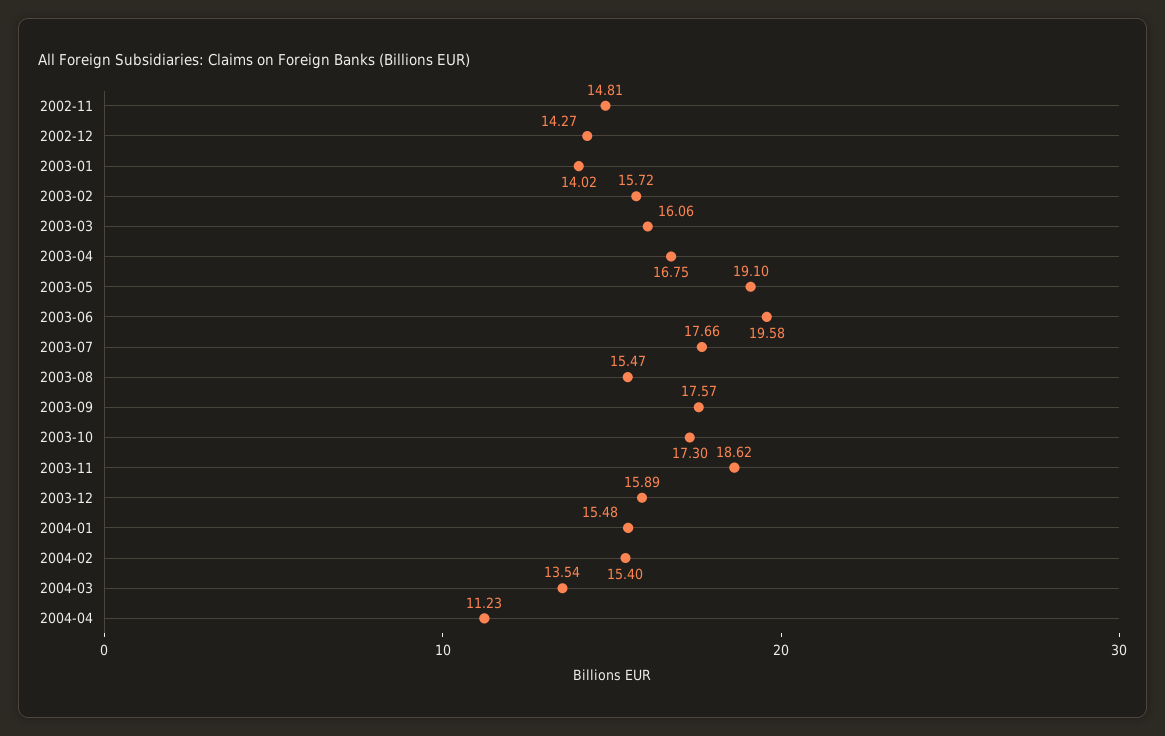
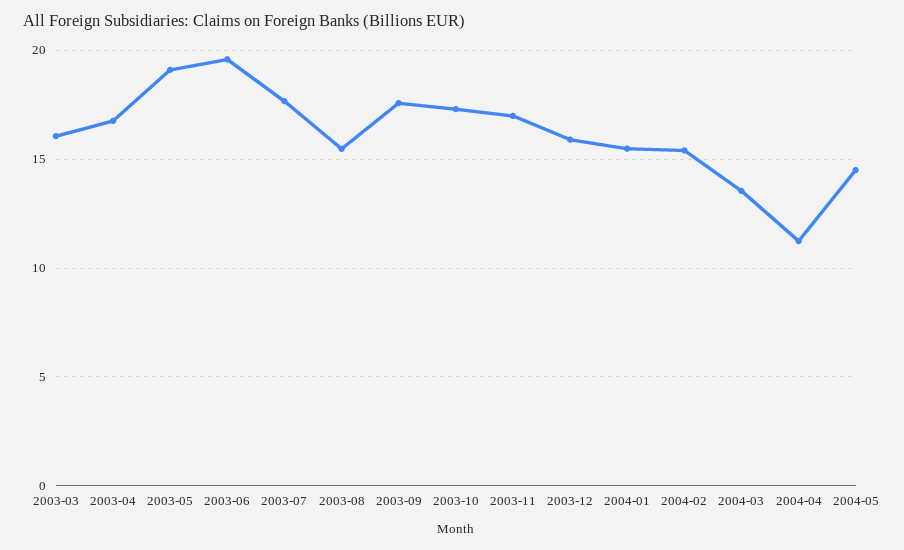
2002-11: 14.81 -> none
2002-12: 14.27 -> none
2003-01: 14.02 -> none
2003-02: 15.72 -> none
2003-11: 18.62 -> 17
2004-05: none -> 14.5

